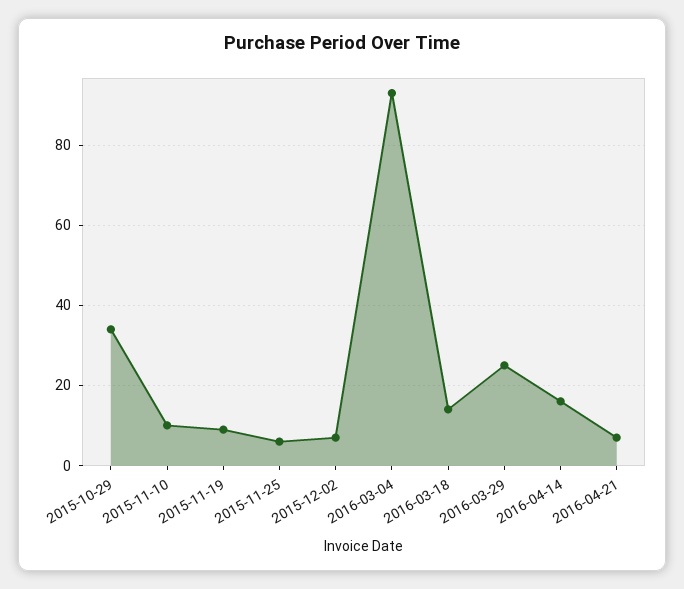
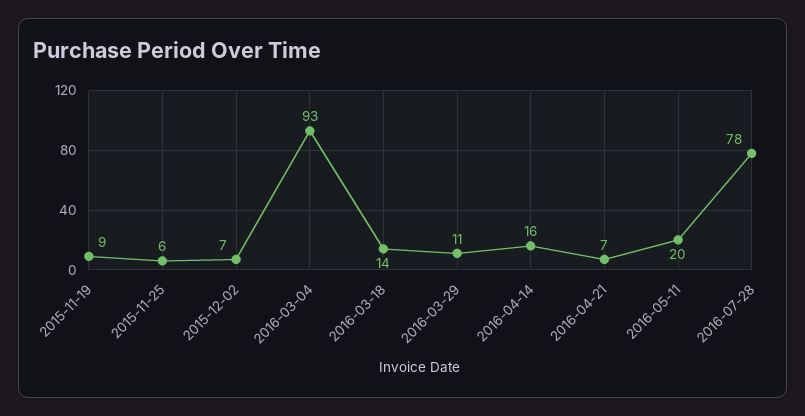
2015-10-29: 35 -> none
2015-11-10: 10 -> none
2016-03-29: 25 -> 11
2016-05-11: none -> 20
2016-07-28: none -> 78

